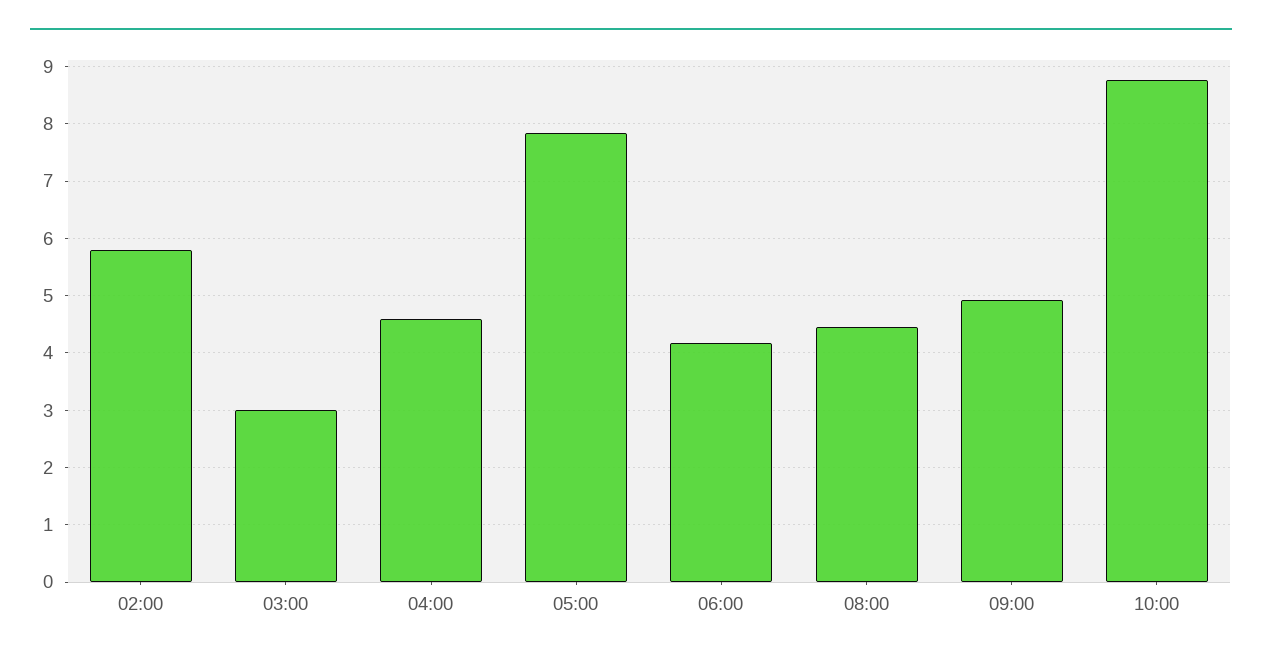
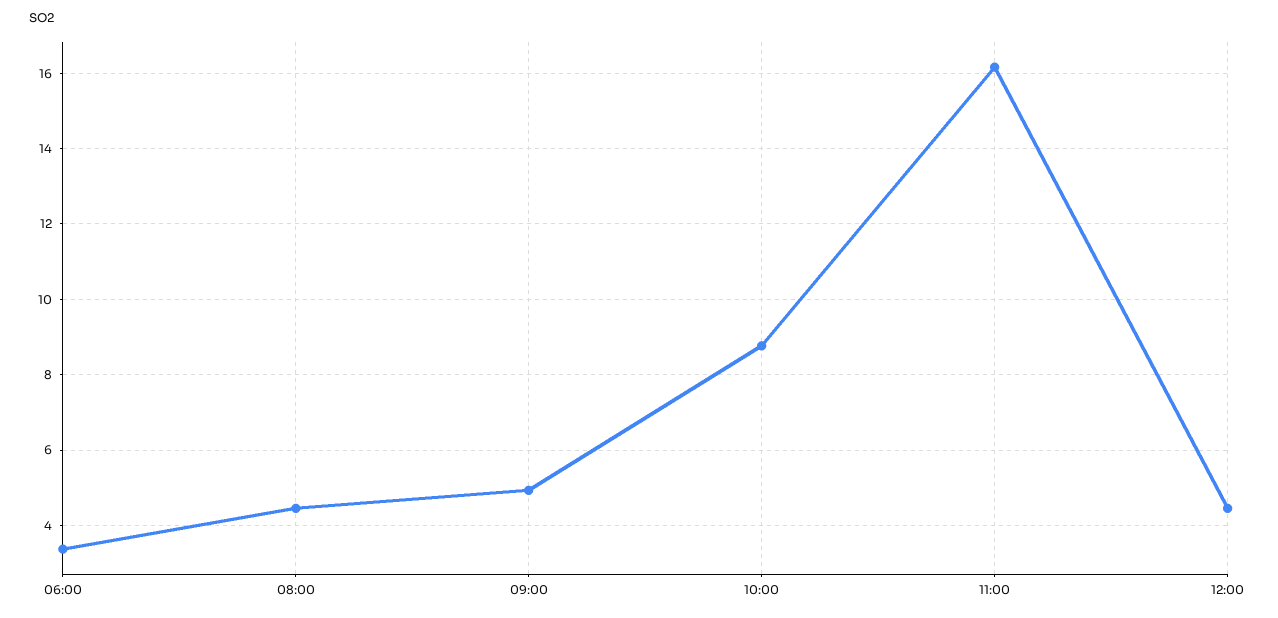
02:00: 5.8 -> none
03:00: 3 -> none
04:00: 4.6 -> none
05:00: 7.8 -> none
06:00: 4.2 -> 3.4
11:00: none -> 16.2
12:00: none -> 4.4

